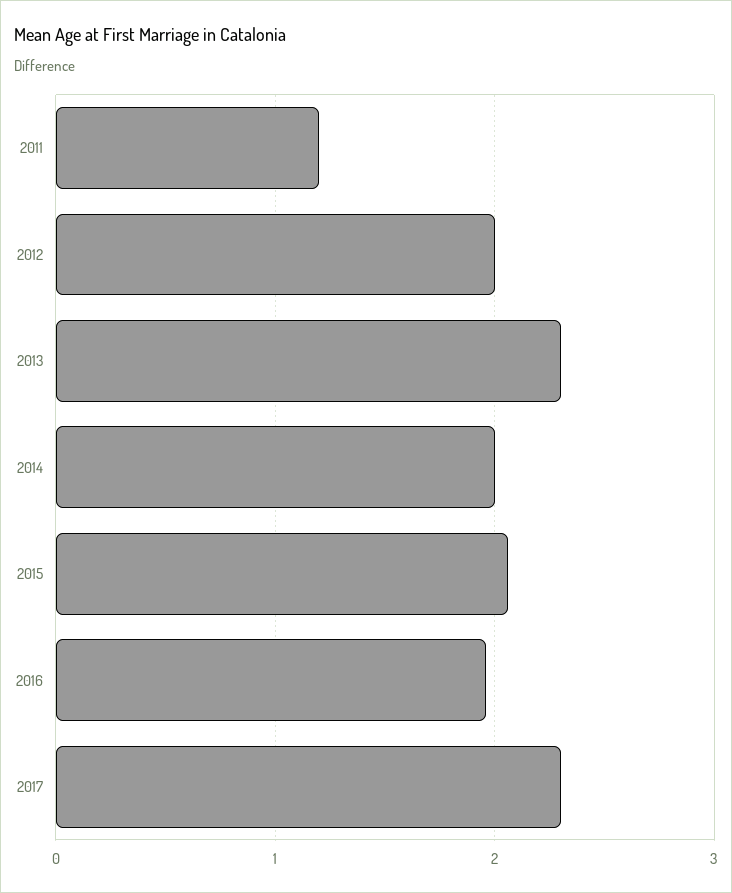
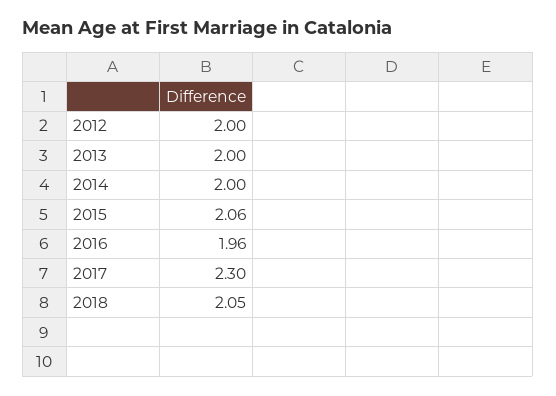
2011: 1.2 -> none
2013: 2.3 -> 2
2018: none -> 2.05

